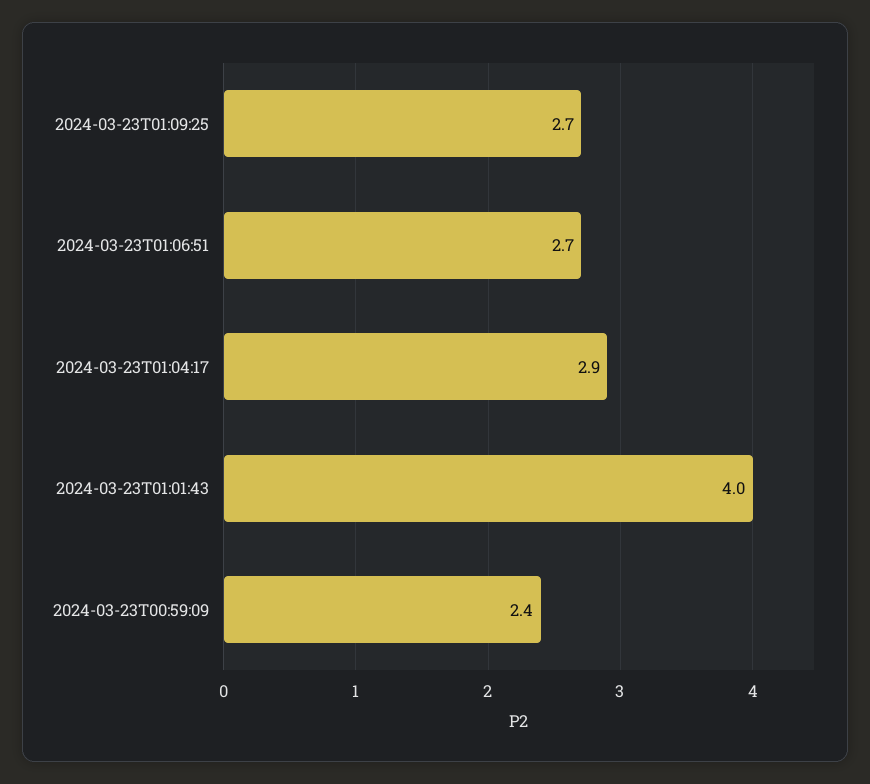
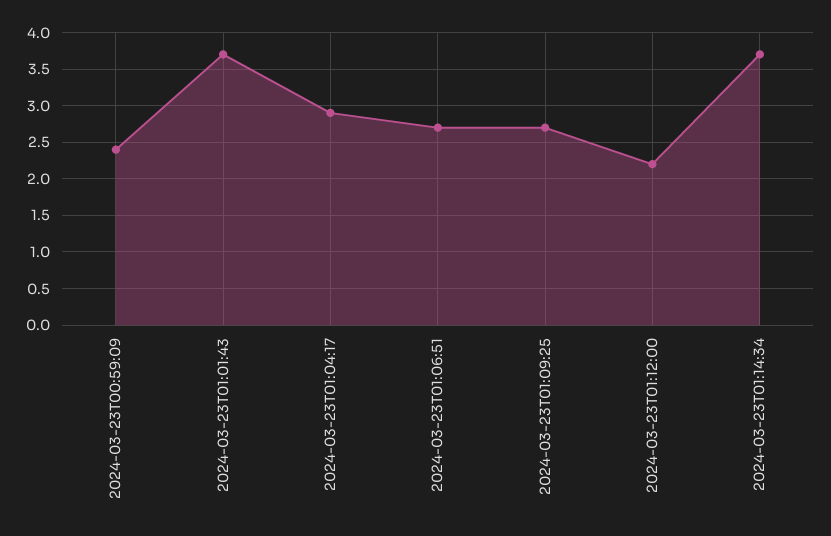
2024-03-23T01:01:43: 4 -> 3.7
2024-03-23T01:12:00: none -> 2.2
2024-03-23T01:14:34: none -> 3.7

